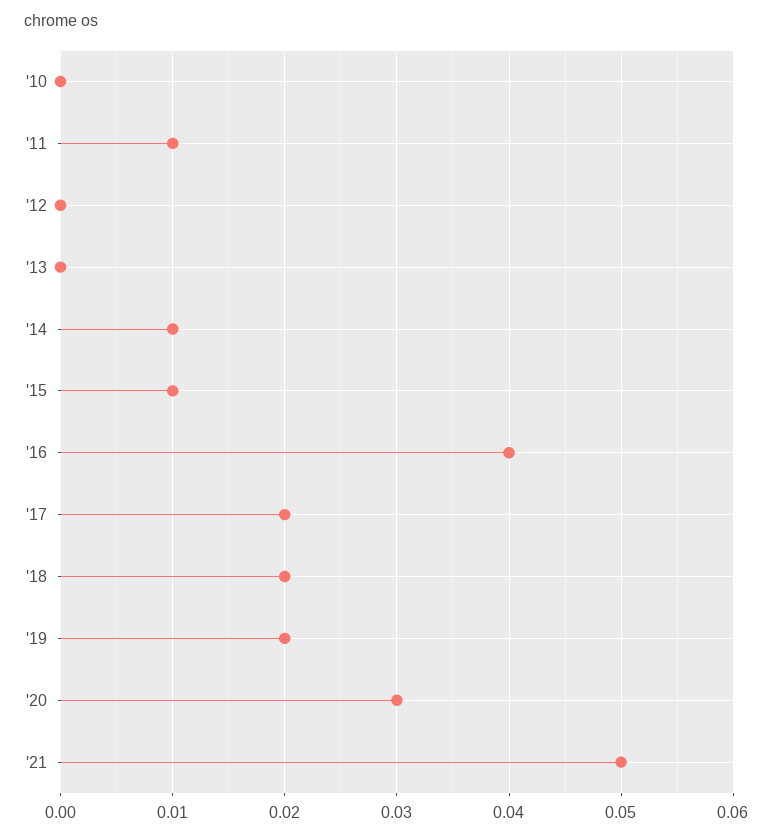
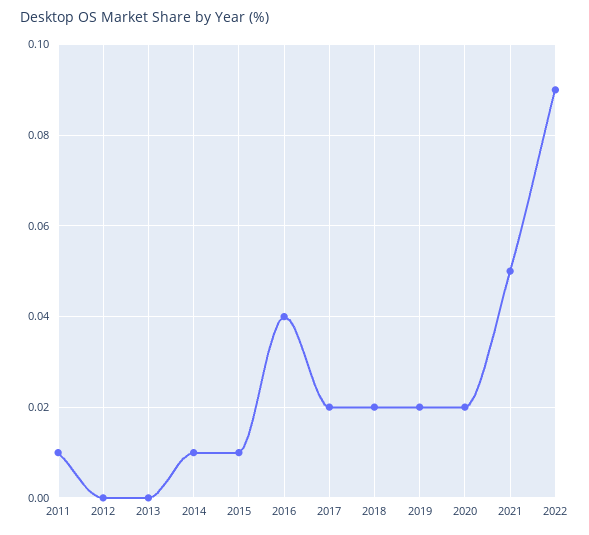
'10: 0 -> none
'20: 0.03 -> 0.02
2022: none -> 0.09

